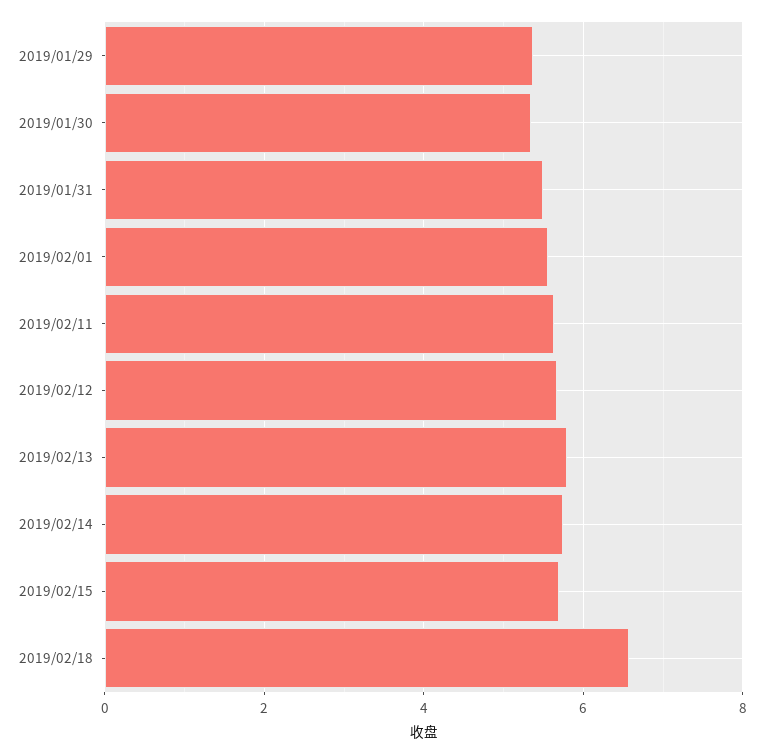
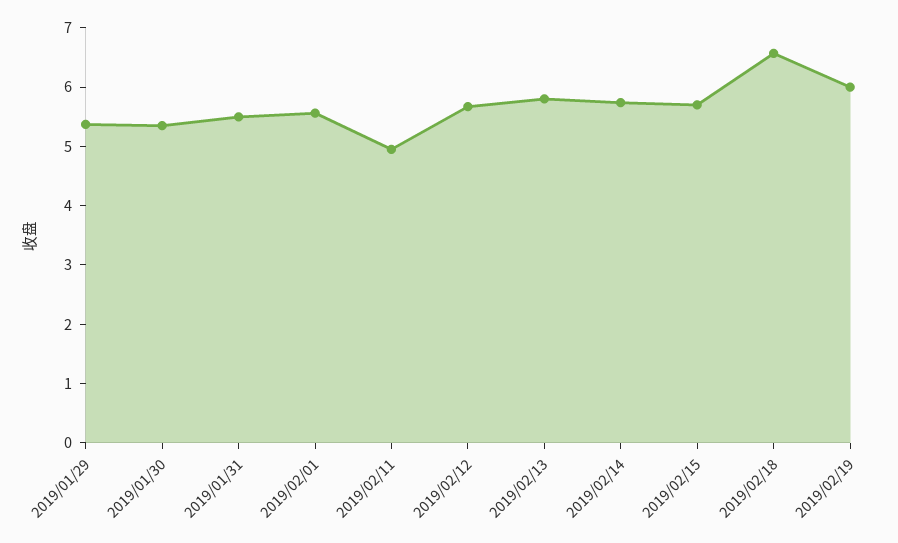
2019/02/11: 5.6 -> 5
2019/02/19: none -> 6

